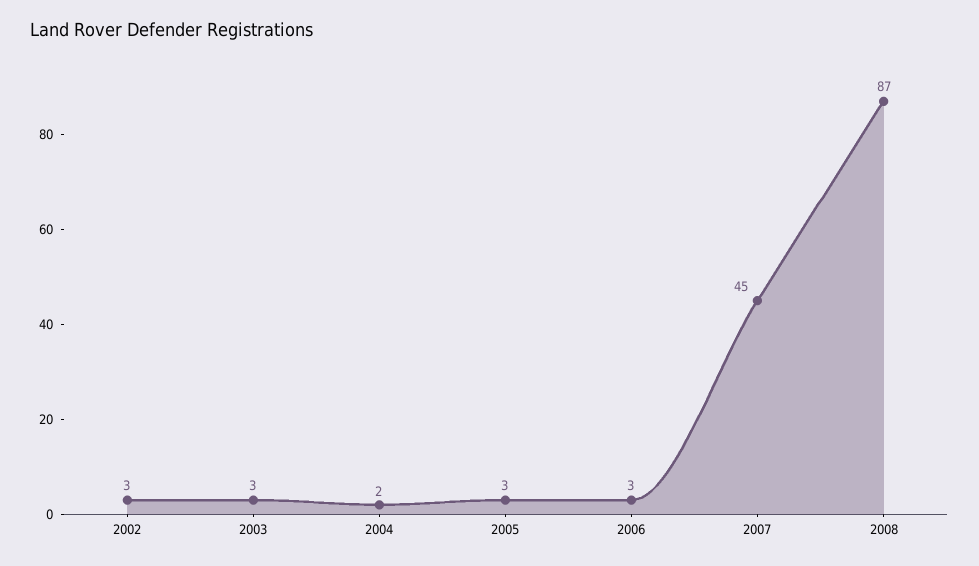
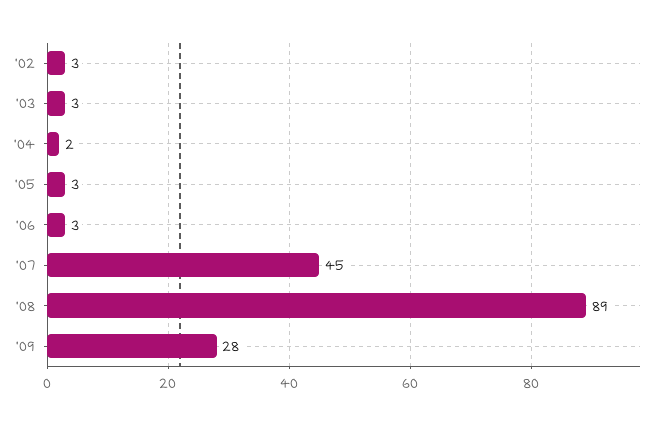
2008: 87 -> 89
'09: none -> 28

